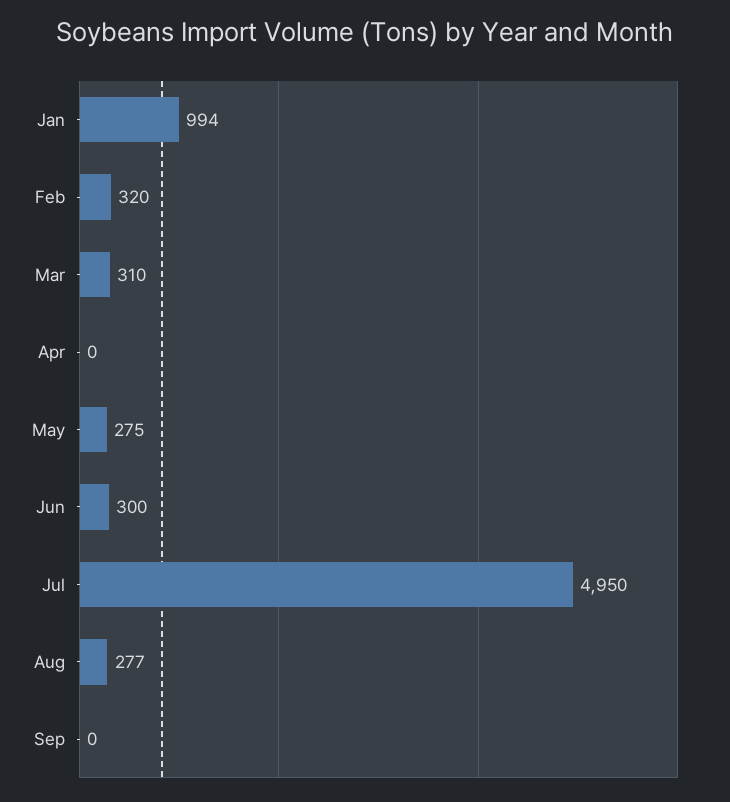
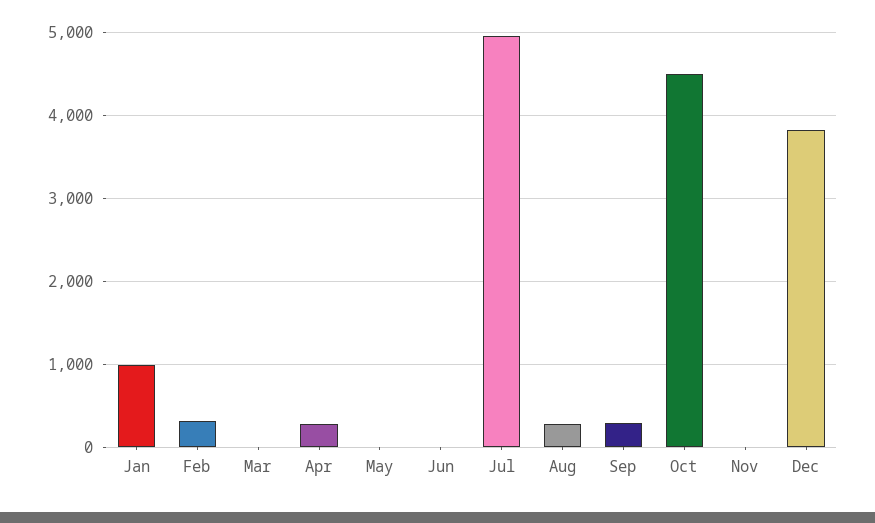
Mar: 310 -> 0
Apr: 0 -> 300
May: 275 -> 0
Jun: 300 -> 0
Sep: 0 -> 300
Oct: none -> 4500
Nov: none -> 0
Dec: none -> 3800

